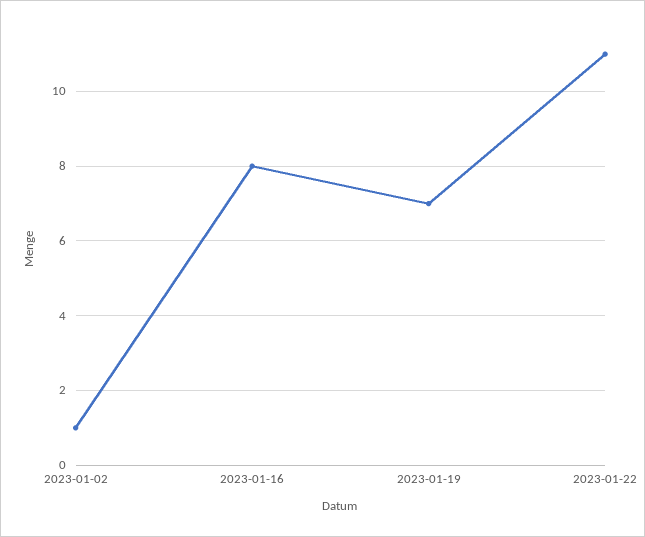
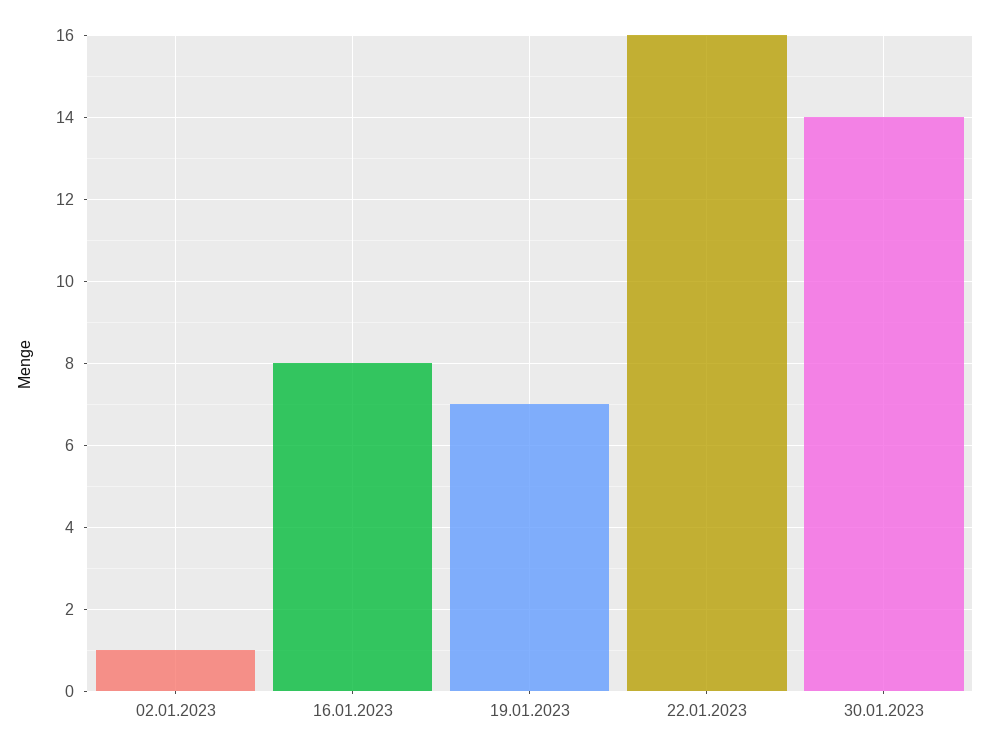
2023-01-22: 11 -> 16
30.01.2023: none -> 14

